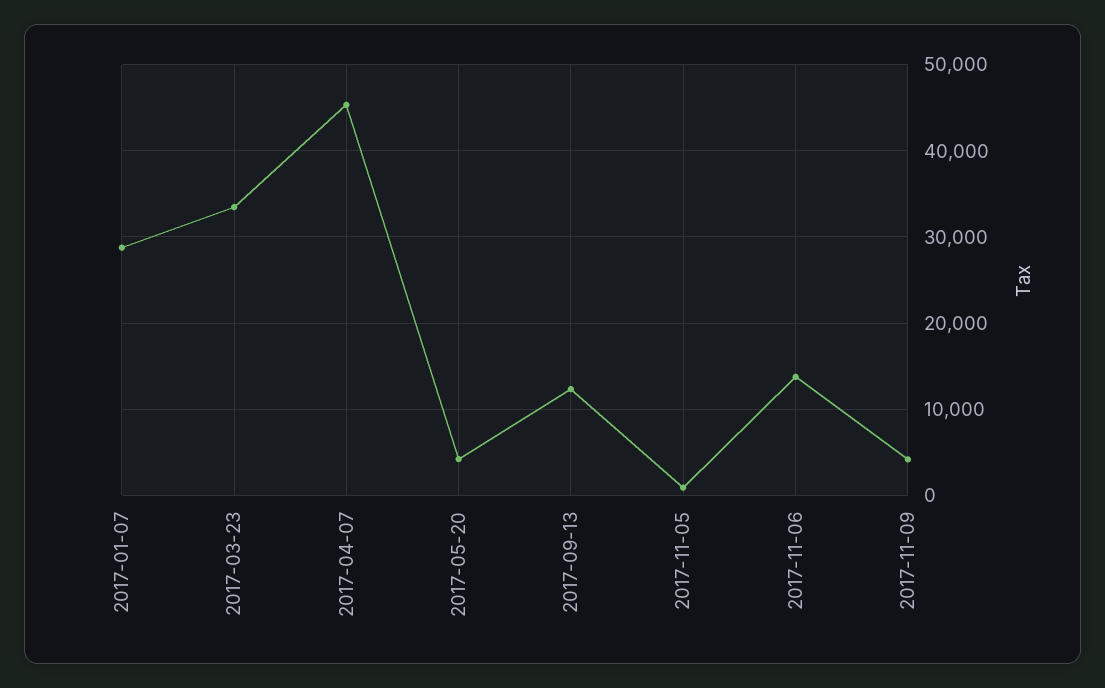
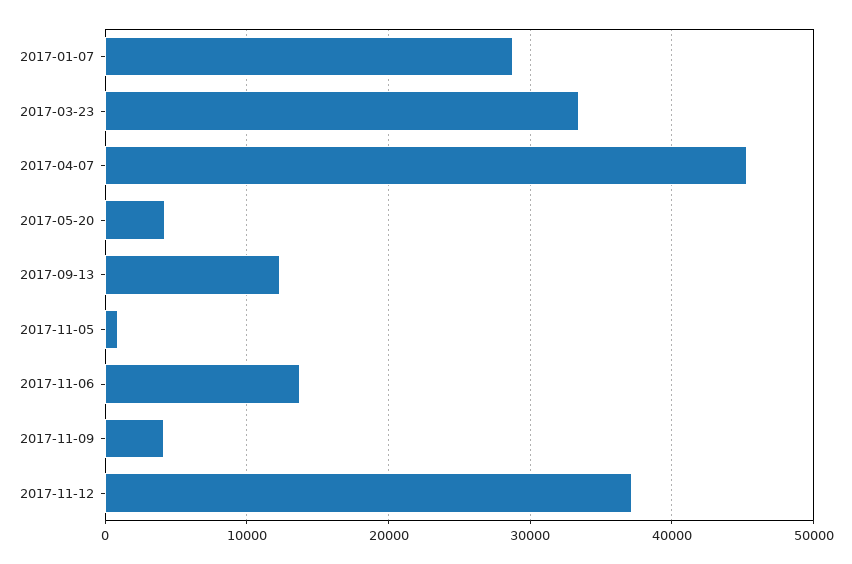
2017-11-12: none -> 37000

